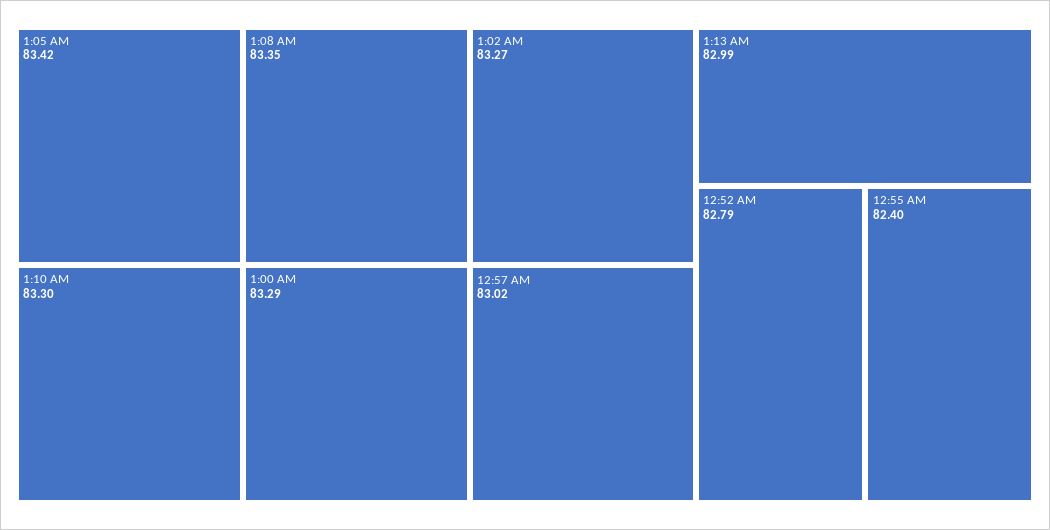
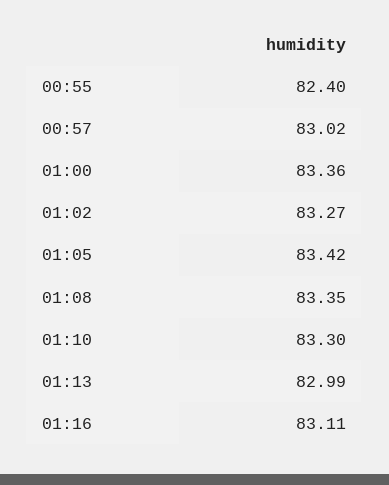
1:00 AM: 83.29 -> 83.36
12:52 AM: 82.79 -> none
01:16: none -> 83.11

